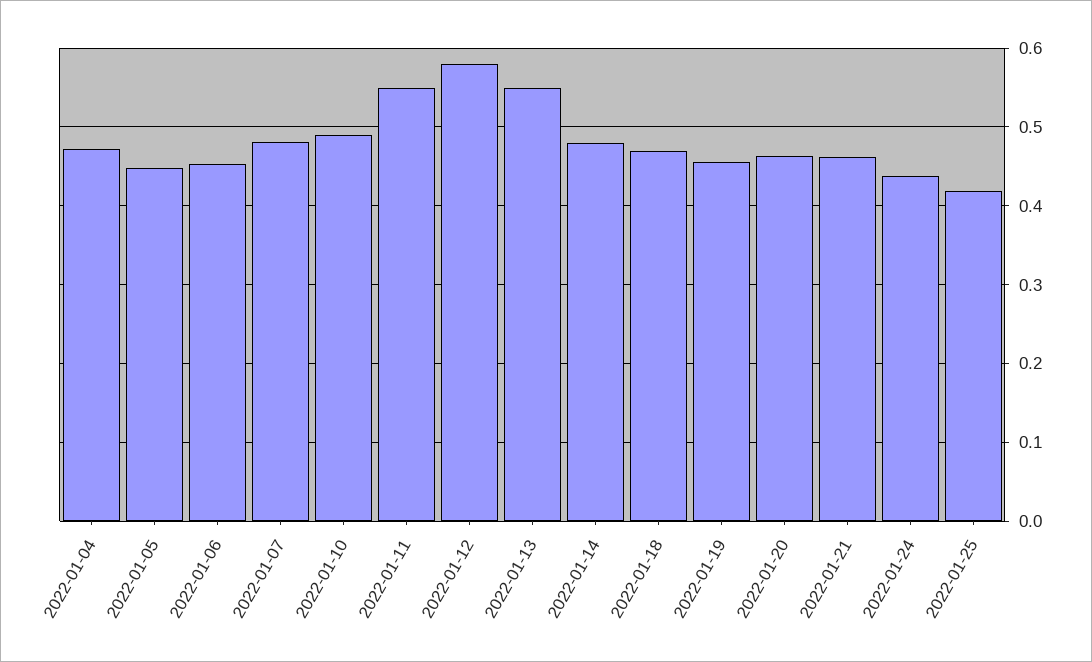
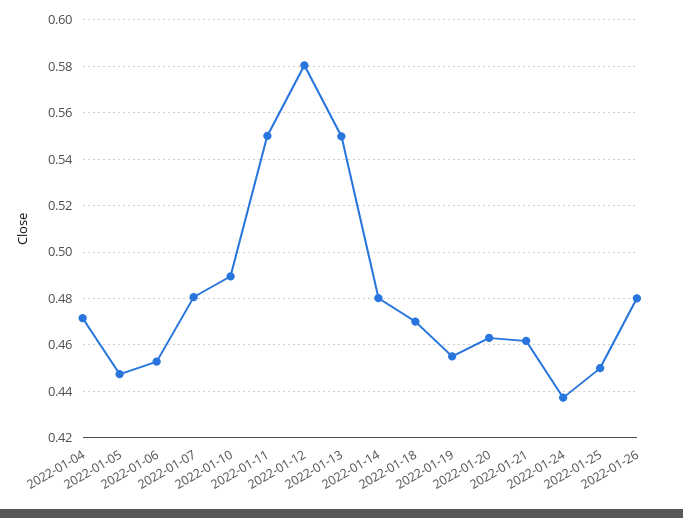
2022-01-25: 0.42 -> 0.45
2022-01-26: none -> 0.48

